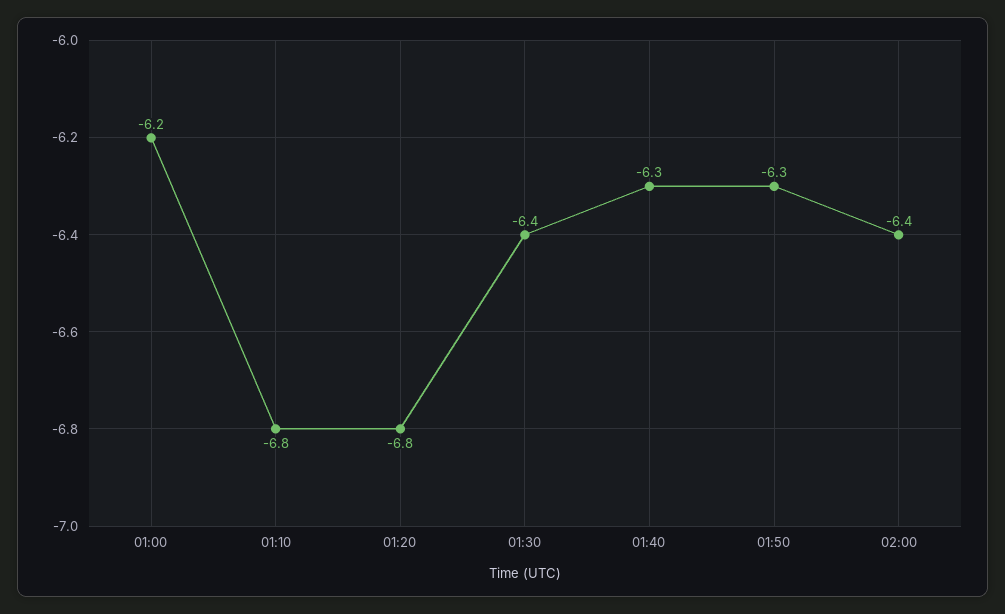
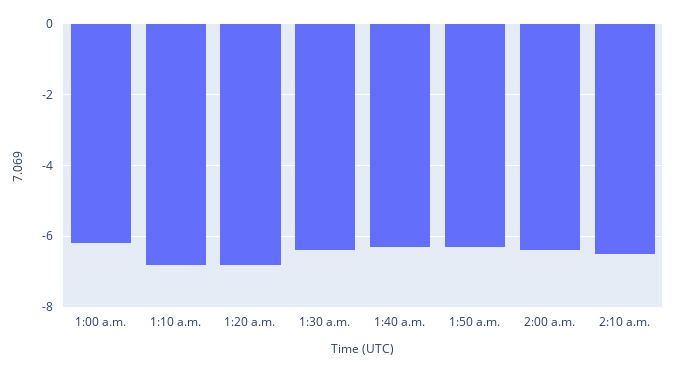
2:10 a.m.: none -> -6.5

